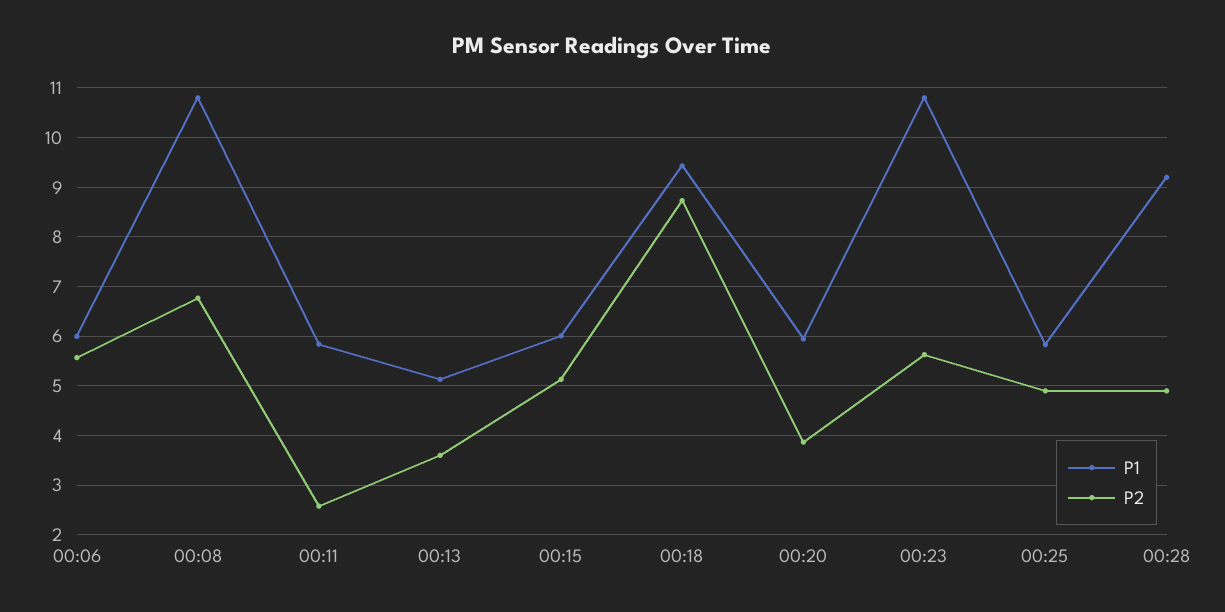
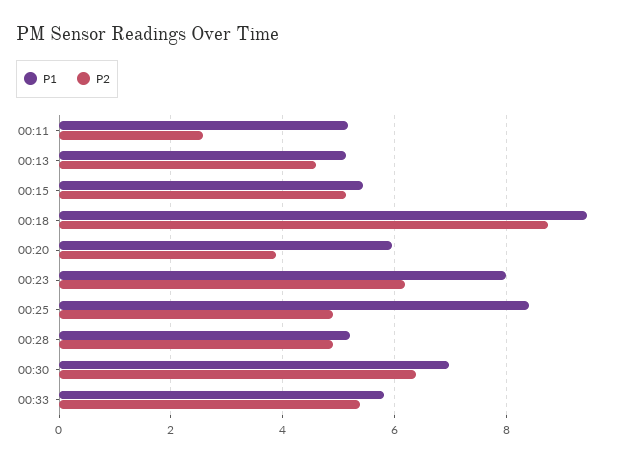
P1, 00:06: 6 -> none
P2, 00:06: 5.6 -> none
P1, 00:08: 10.8 -> none
P2, 00:08: 6.8 -> none
P1, 00:11: 5.8 -> 5.2
P2, 00:13: 3.6 -> 4.6
P1, 00:15: 6 -> 5.4
P1, 00:23: 10.8 -> 8
P2, 00:23: 5.6 -> 6.2
P1, 00:25: 5.8 -> 8.4
P1, 00:28: 9.2 -> 5.2
P1, 00:30: none -> 7
P2, 00:30: none -> 6.4
P1, 00:33: none -> 5.8
P2, 00:33: none -> 5.4

